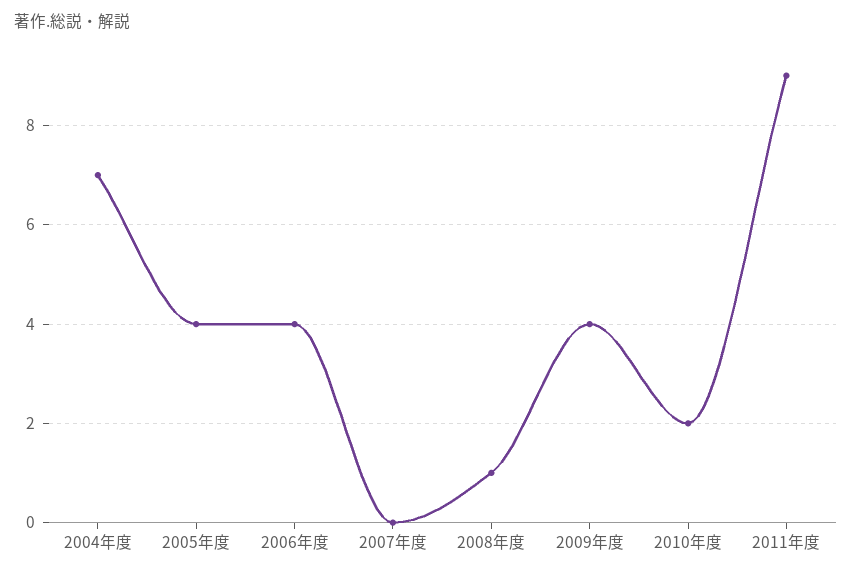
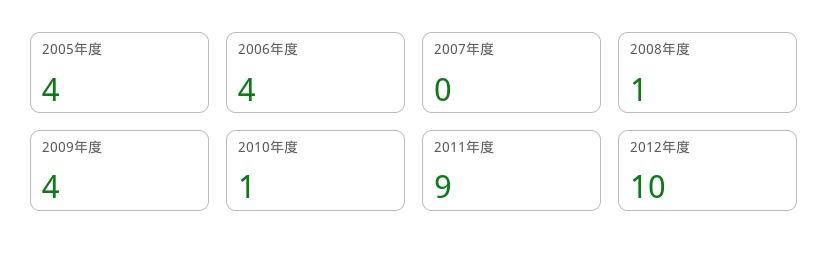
2004年度: 7 -> none
2010年度: 2 -> 1
2012年度: none -> 10

